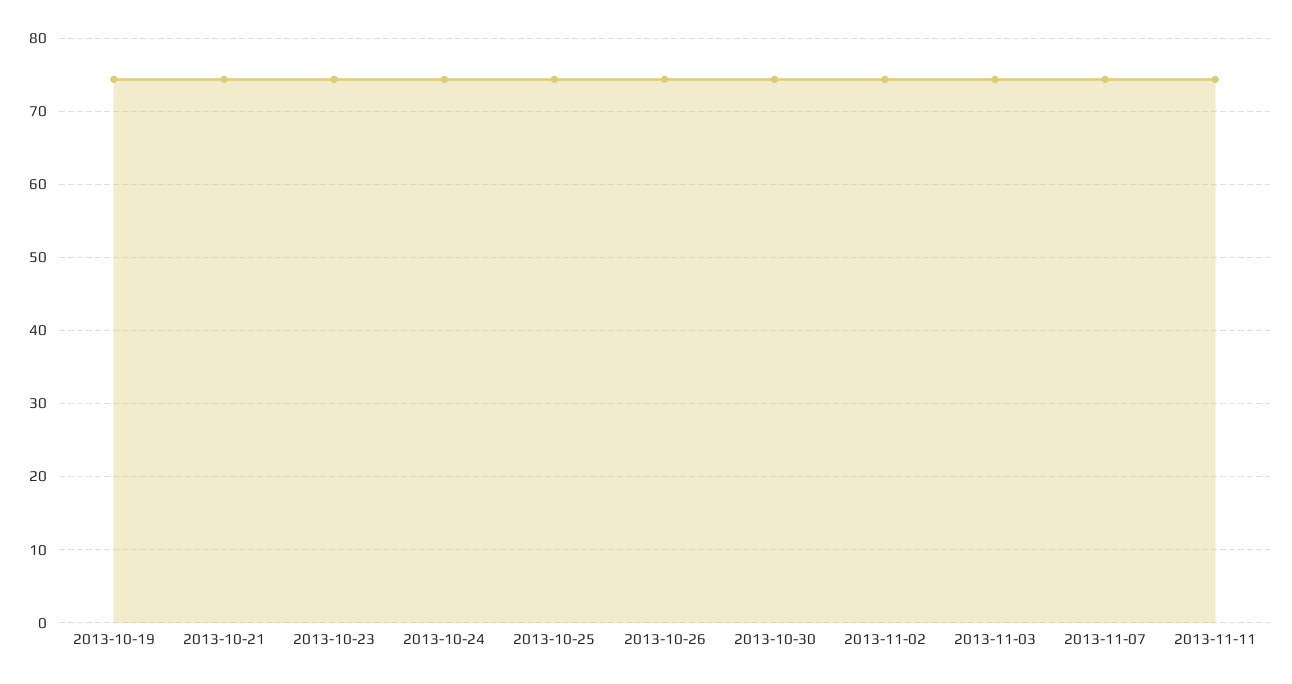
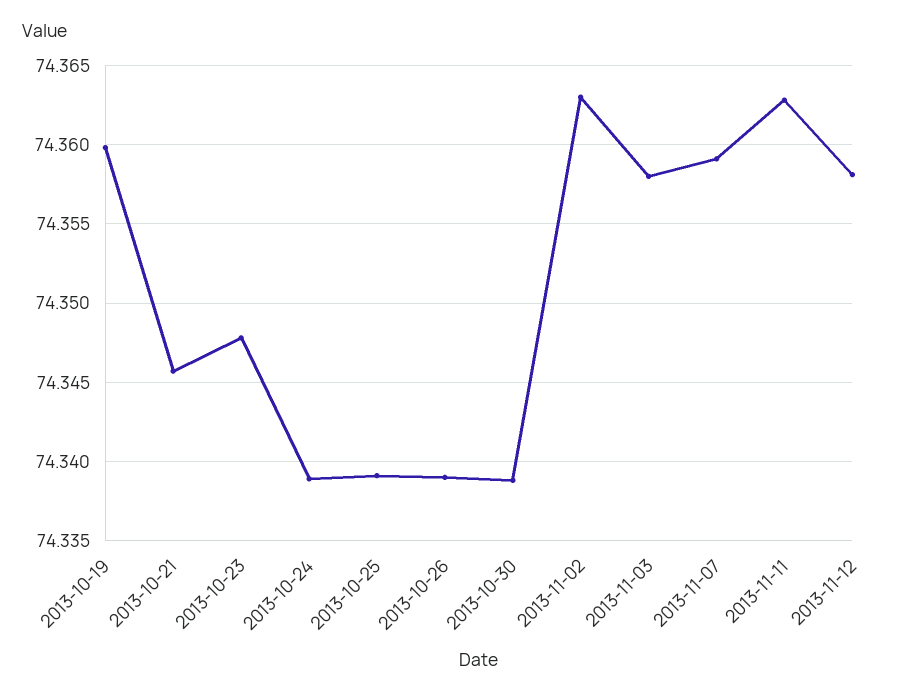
2013-11-12: none -> 74.358

